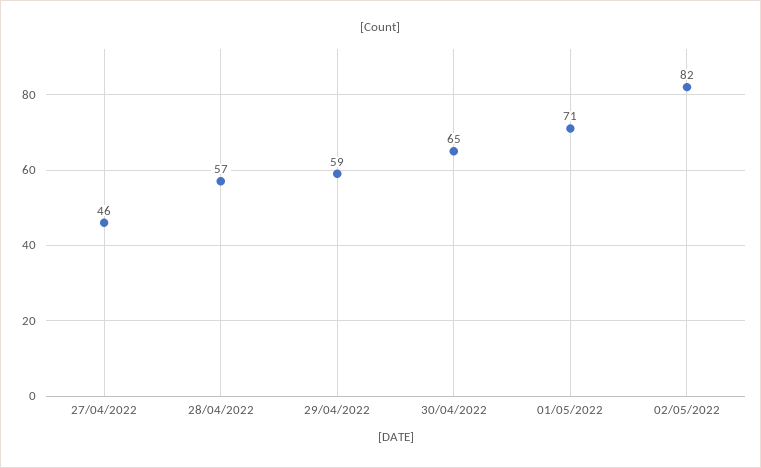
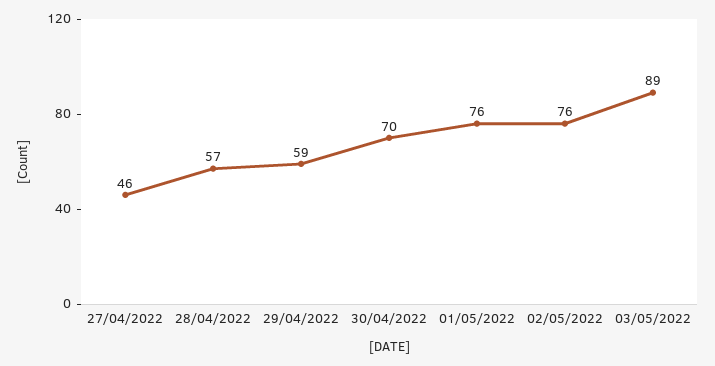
30/04/2022: 65 -> 70
01/05/2022: 71 -> 76
02/05/2022: 82 -> 76
03/05/2022: none -> 89

